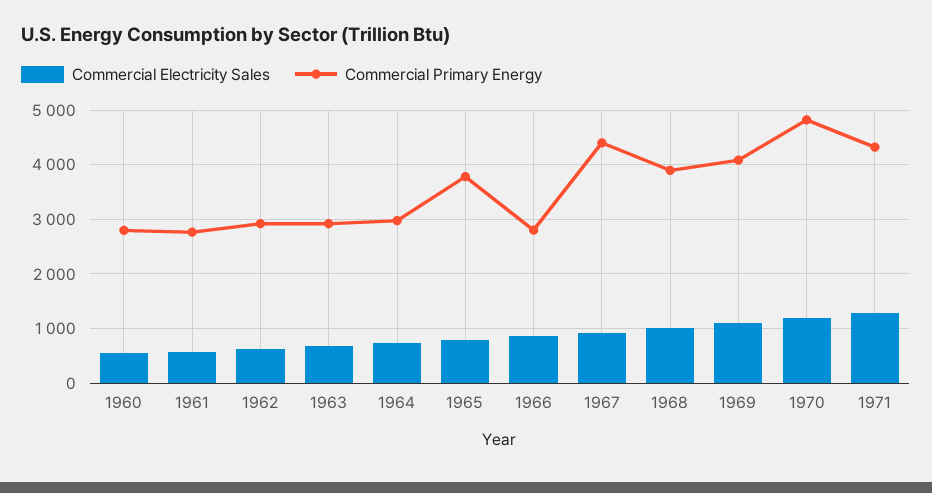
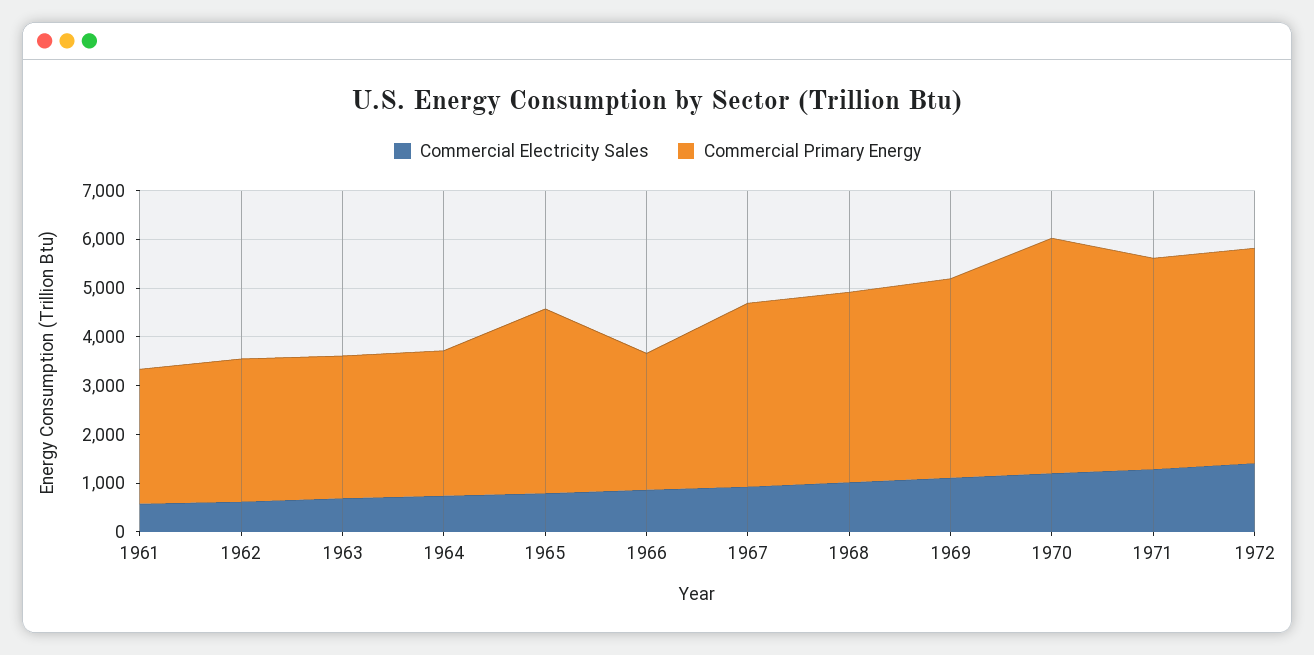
Commercial Electricity Sales, 1960: 600 -> none
Commercial Primary Energy, 1960: 2800 -> none
Commercial Primary Energy, 1967: 4400 -> 3800
Commercial Electricity Sales, 1972: none -> 1400
Commercial Primary Energy, 1972: none -> 4400

